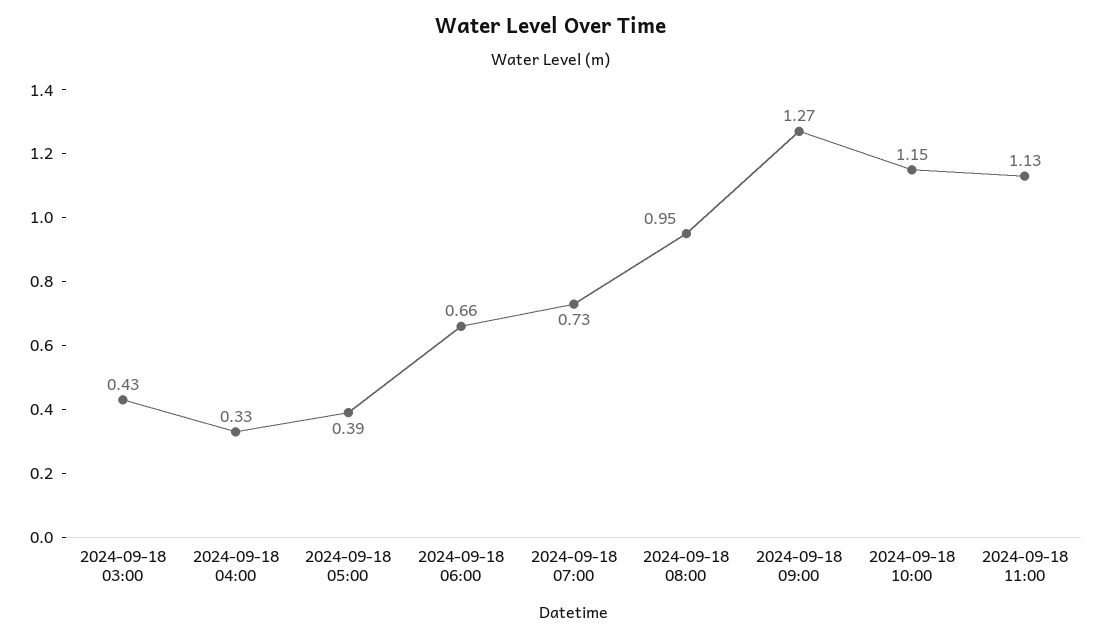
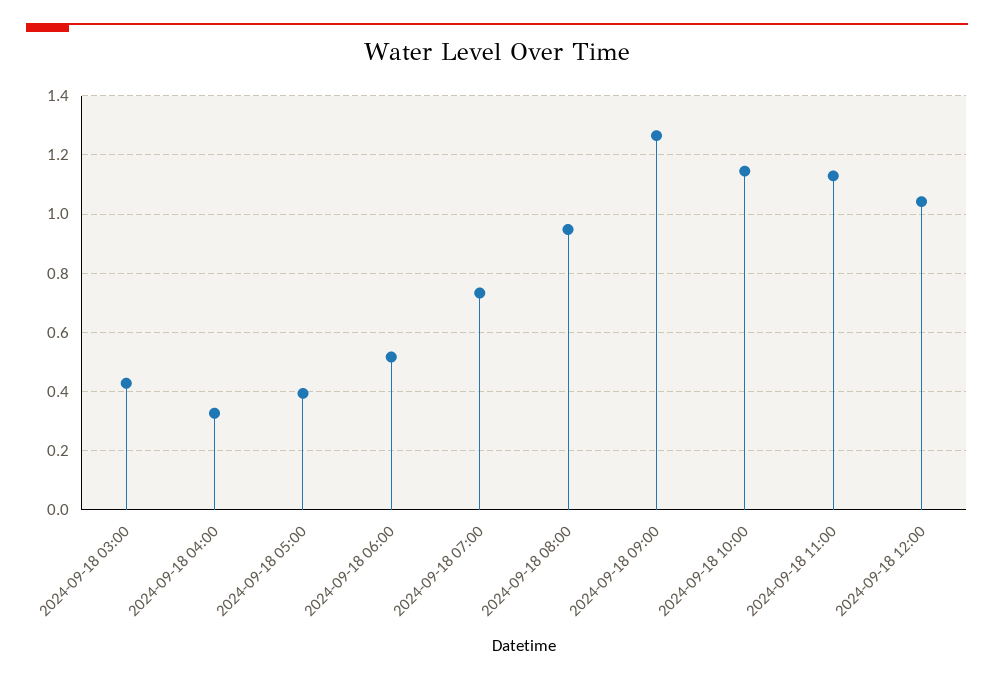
2024-09-18 06:00: 0.66 -> 0.525
2024-09-18 12:00: none -> 1.05

